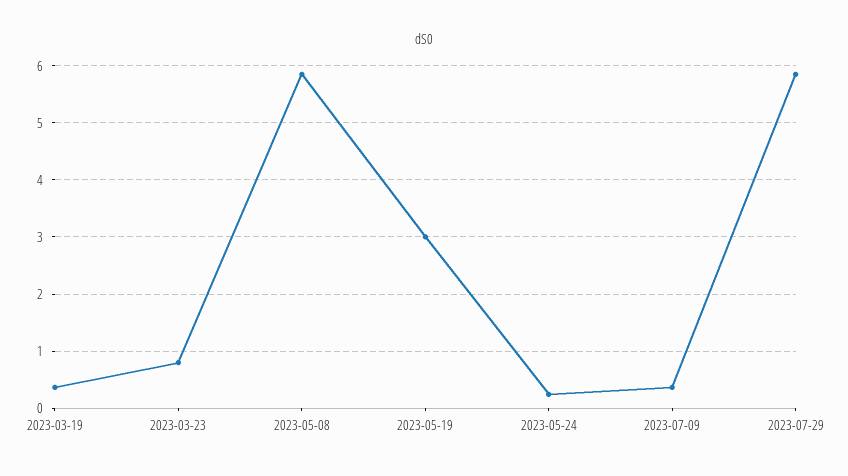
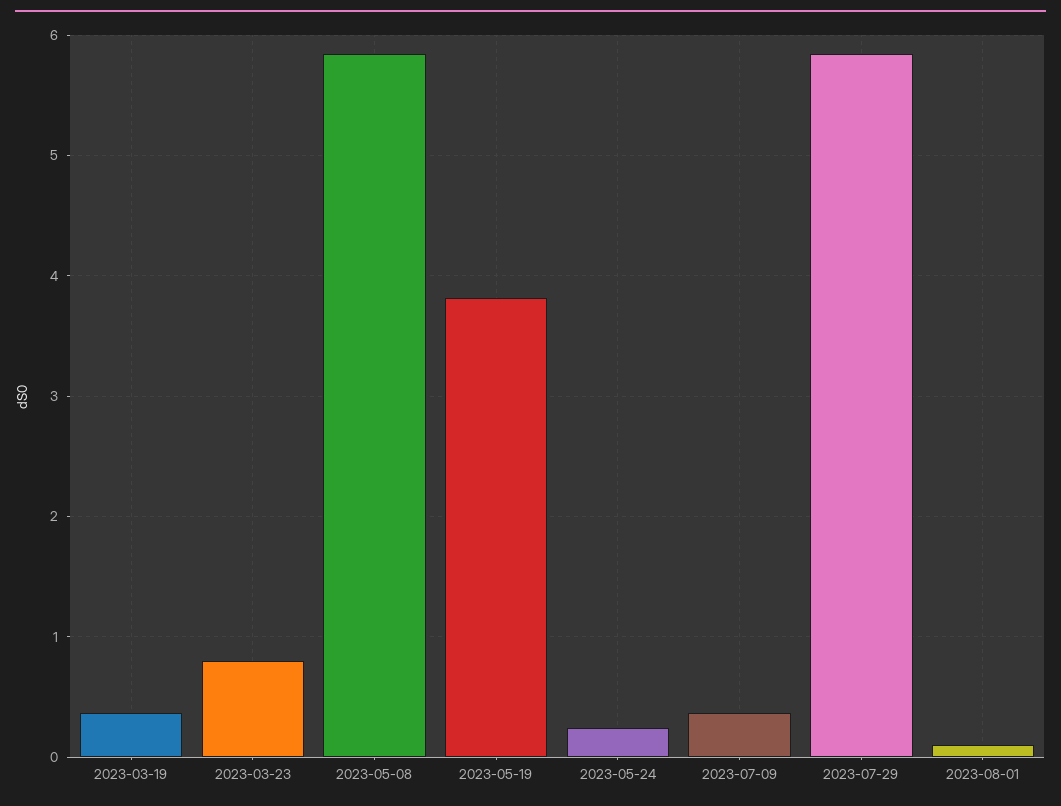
2023-05-19: 3 -> 3.8
2023-08-01: none -> 0.1

